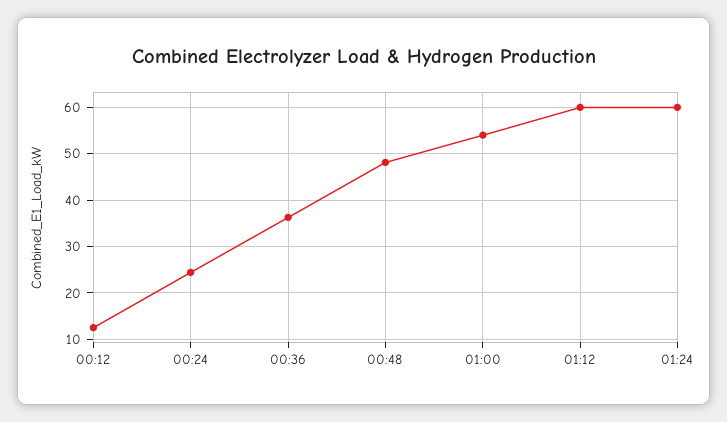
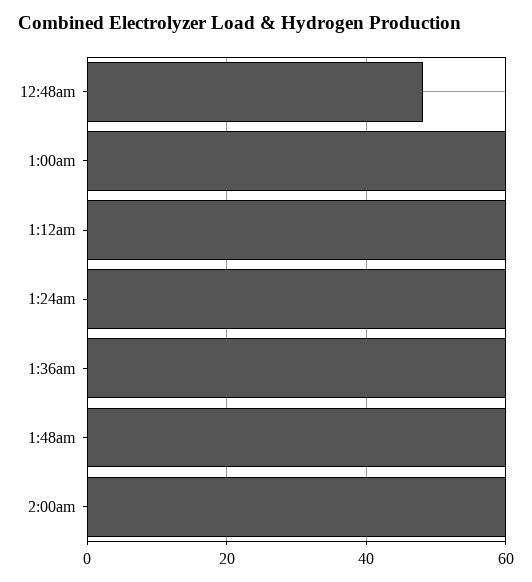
00:12: 12 -> none
00:24: 24 -> none
00:36: 36 -> none
01:00: 54 -> 60
1:36am: none -> 60
1:48am: none -> 60
2:00am: none -> 60

